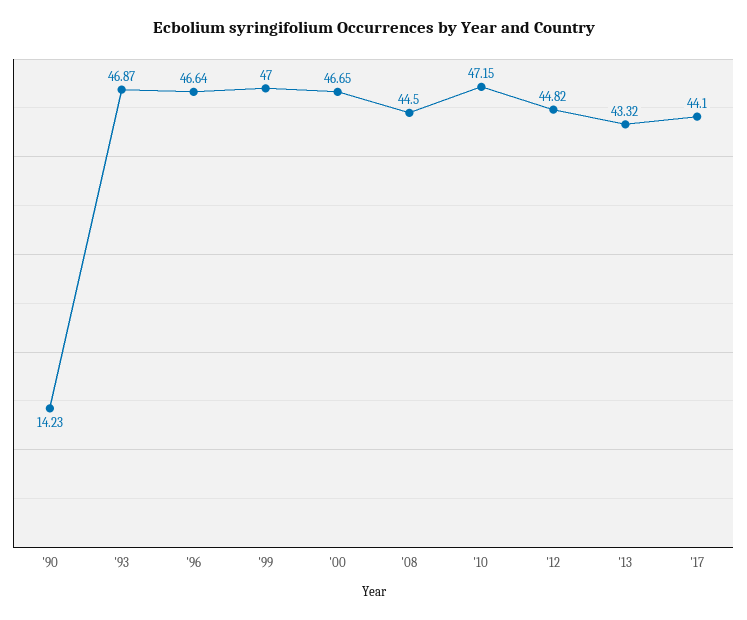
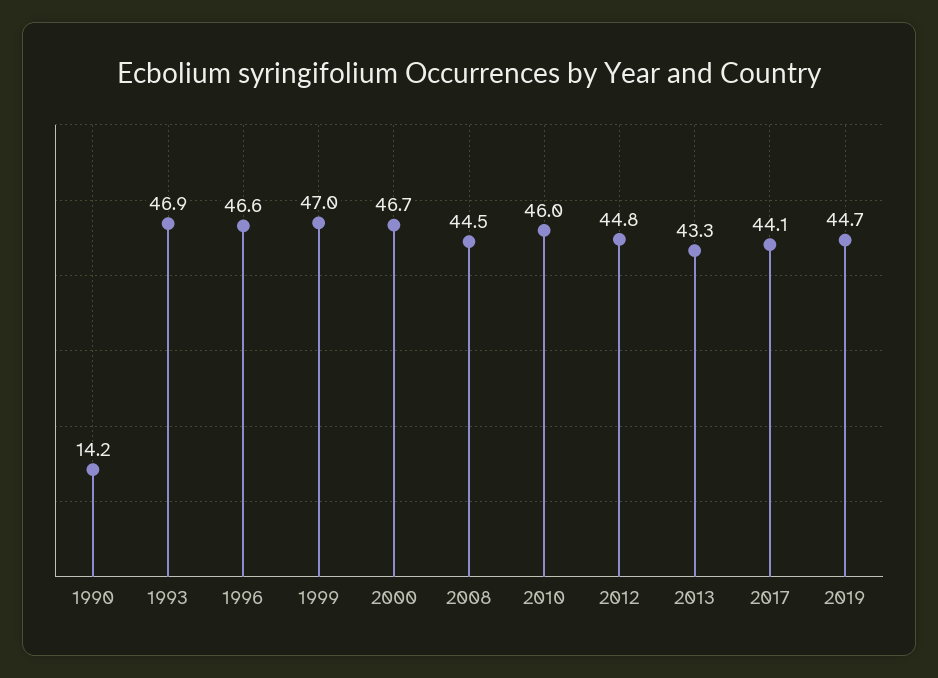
'10: 47.15 -> 46
2019: none -> 44.7

